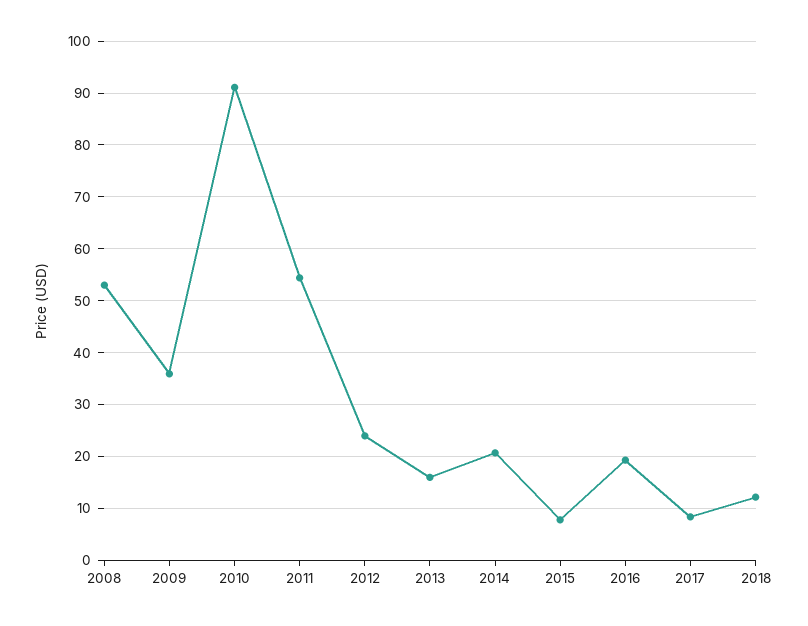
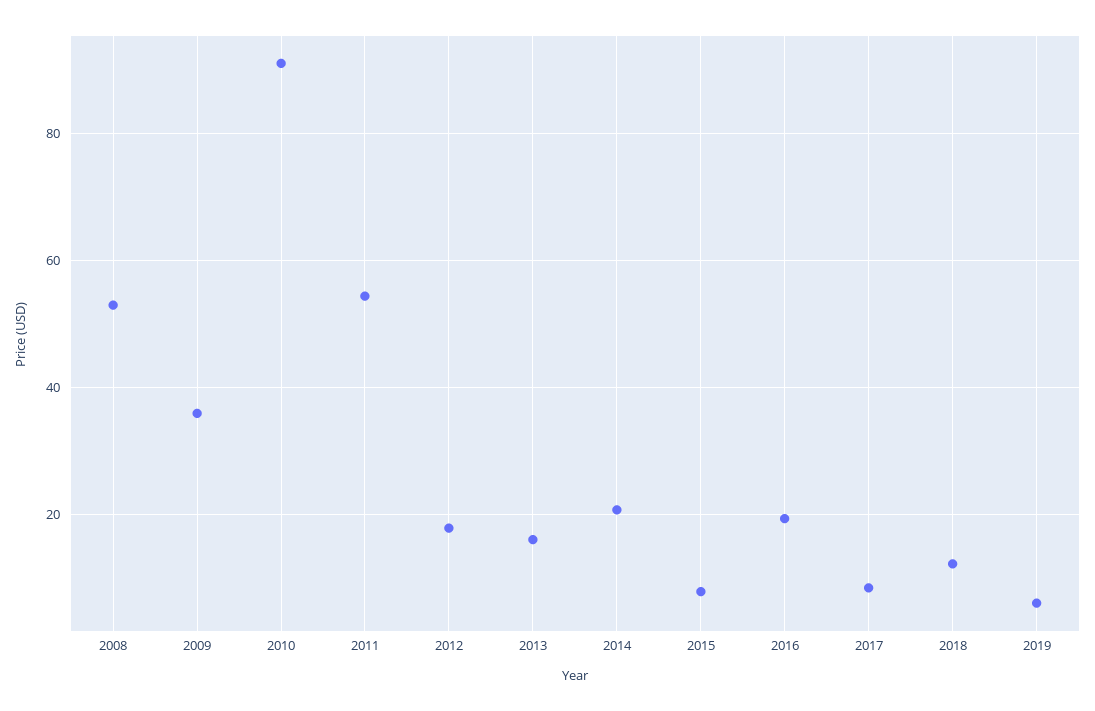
2012: 24 -> 18
2019: none -> 6

